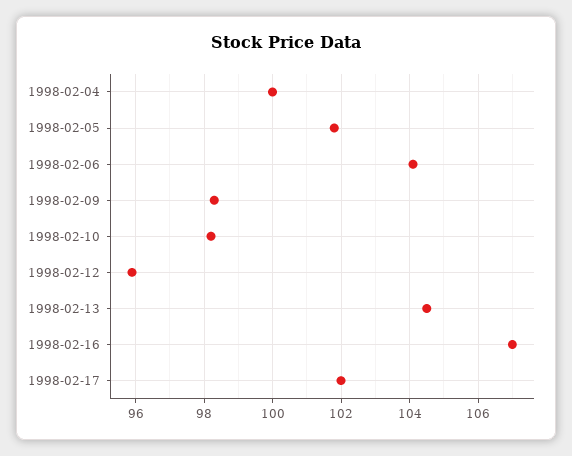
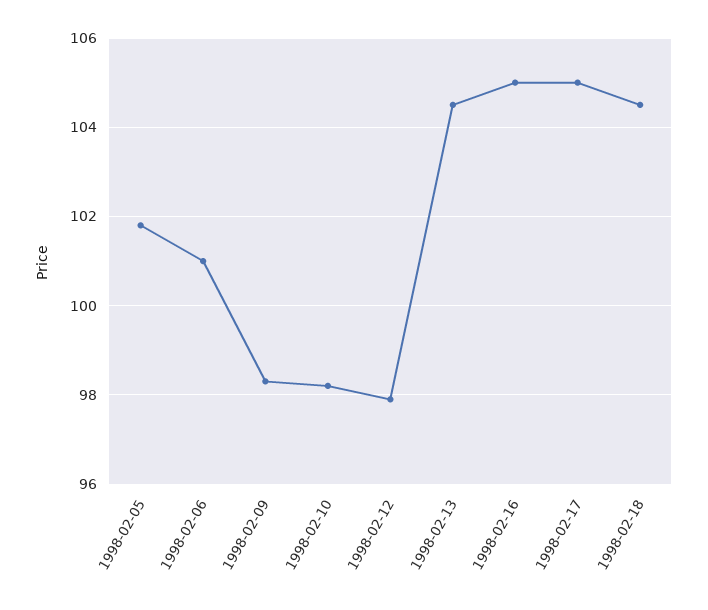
1998-02-04: 100 -> none
1998-02-06: 104 -> 101
1998-02-12: 96 -> 98
1998-02-16: 107 -> 105
1998-02-17: 102 -> 105
1998-02-18: none -> 104.5

